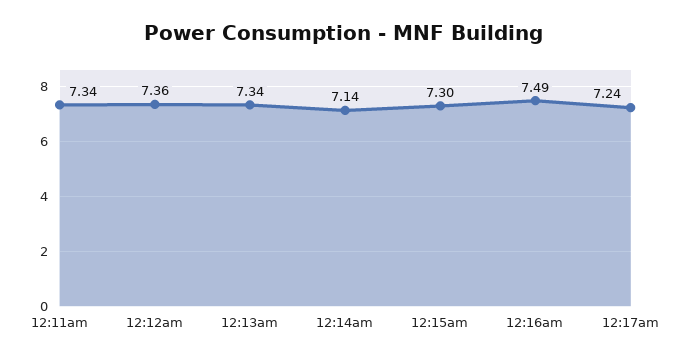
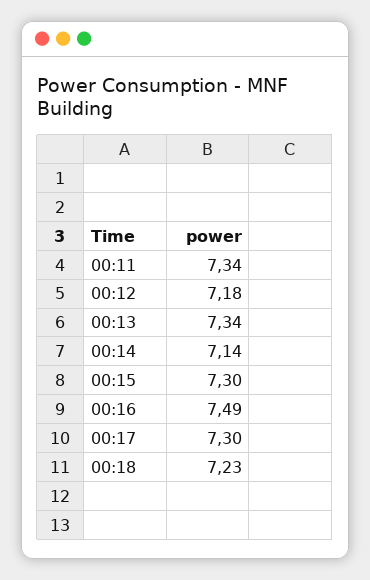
12:12am: 7.36 -> 7.18
12:17am: 7.24 -> 7.3
00:18: none -> 7.23

